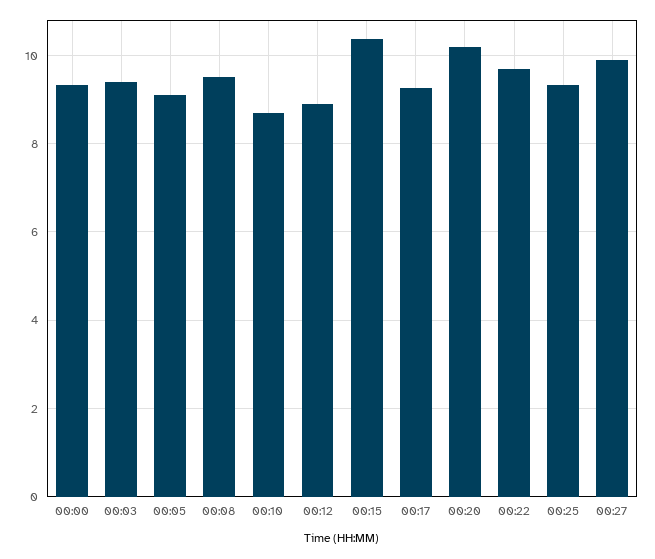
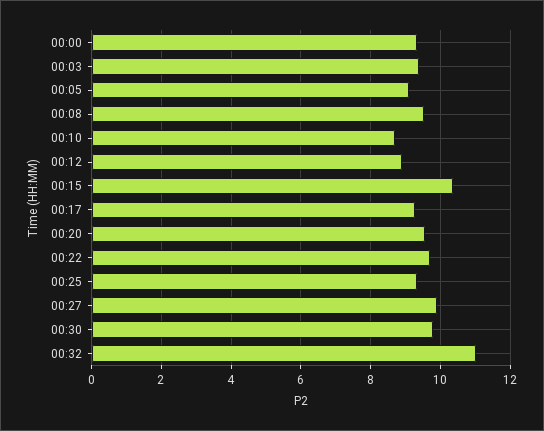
00:20: 10.2 -> 9.6
00:30: none -> 9.8
00:32: none -> 11

